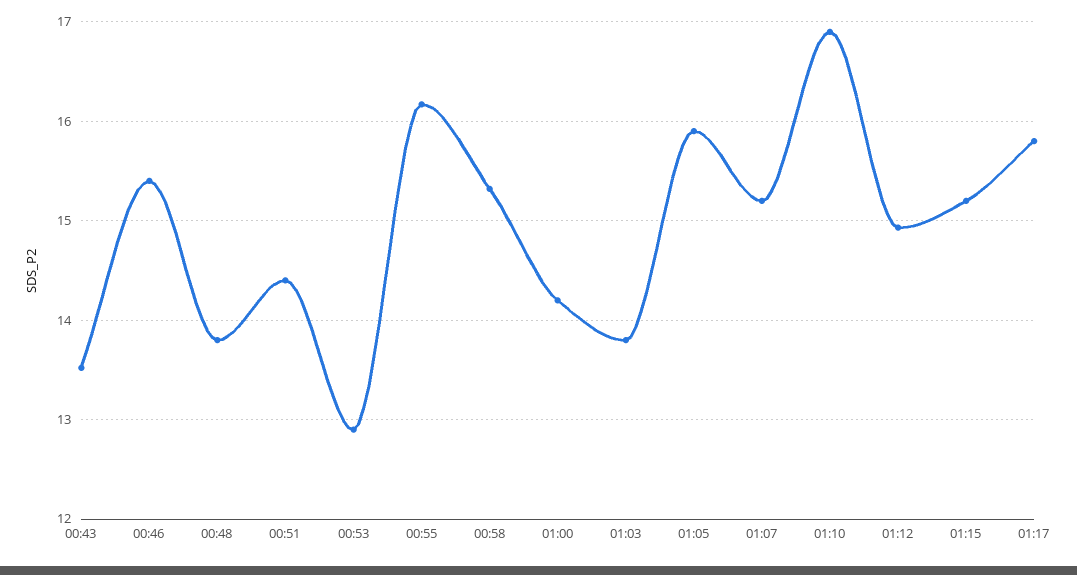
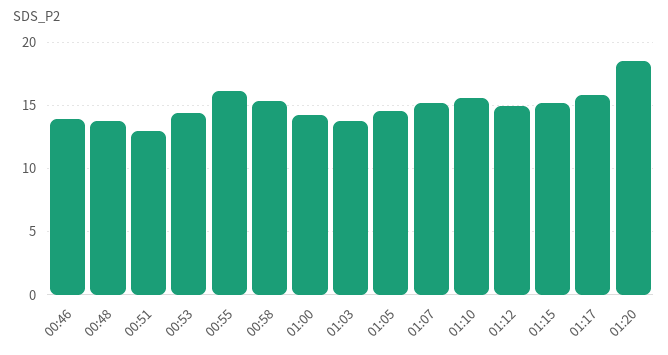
00:43: 13.5 -> none
00:46: 15.4 -> 14
00:51: 14.4 -> 13
00:53: 12.9 -> 14.5
01:05: 15.9 -> 14.5
01:10: 16.9 -> 15.5
01:20: none -> 18.5

